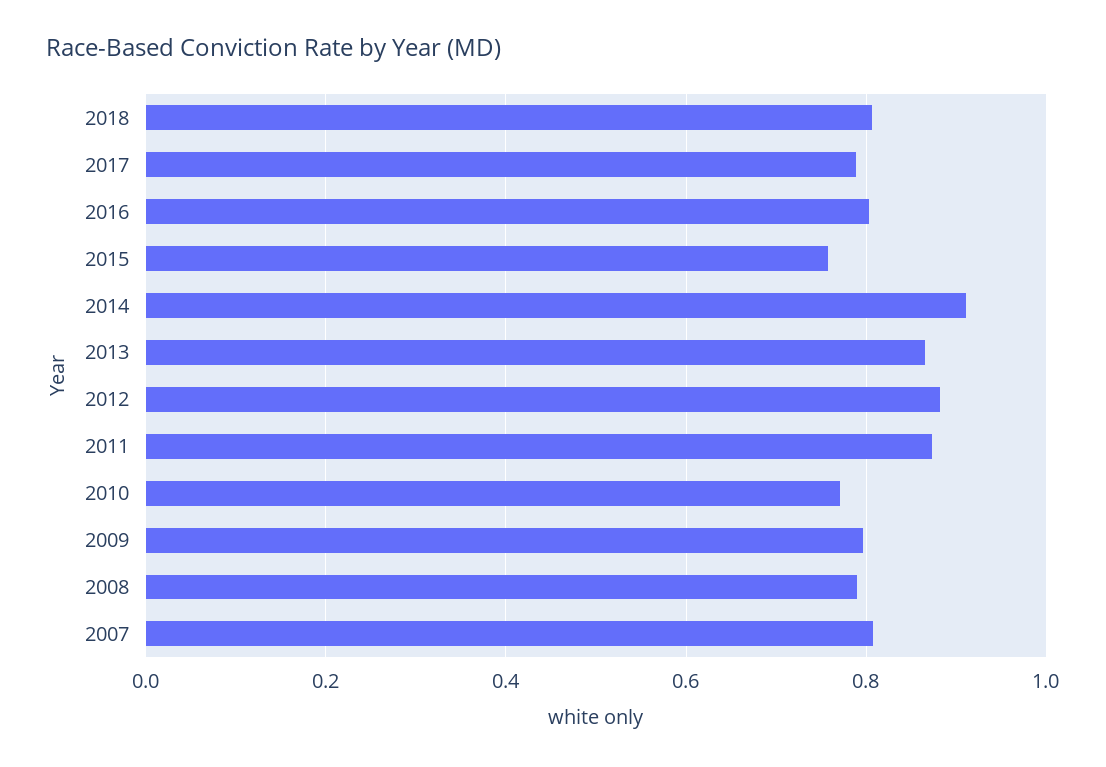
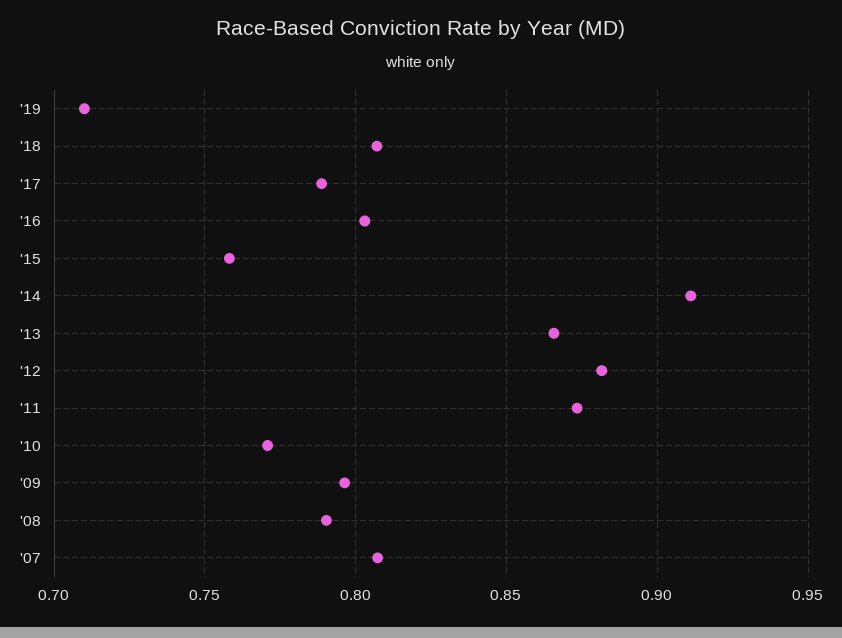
'19: none -> 0.71

